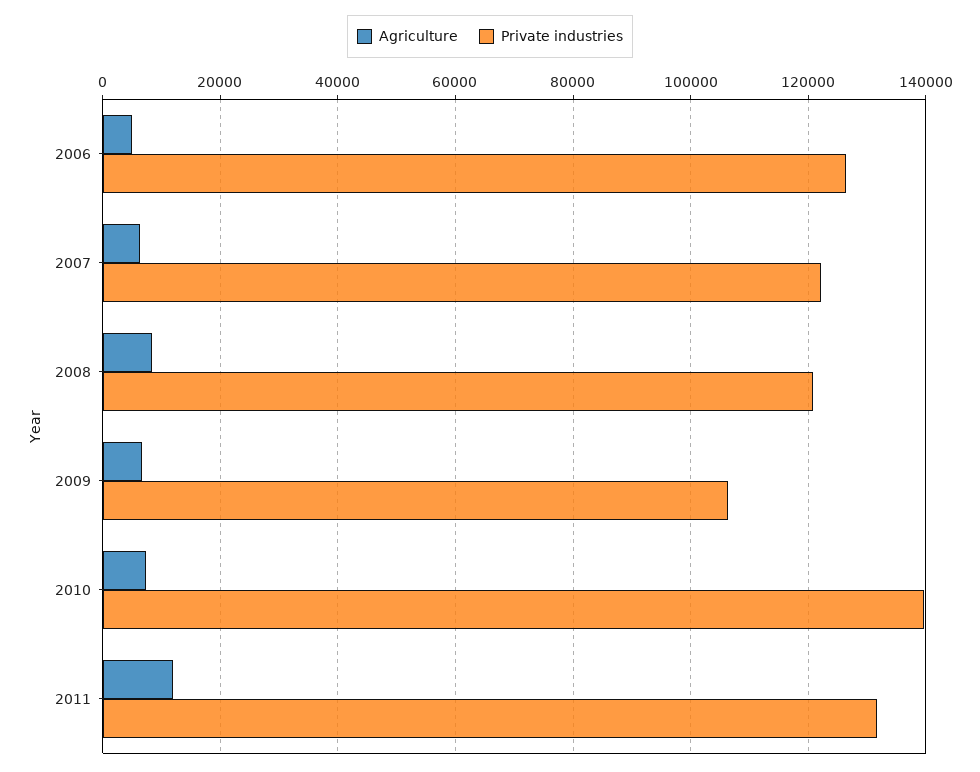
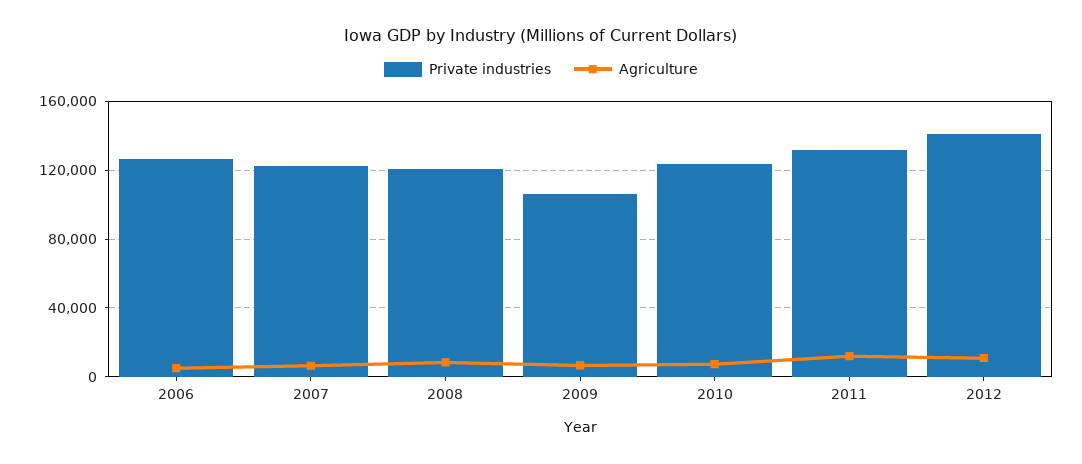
Private industries, 2010: 140000 -> 125000
Private industries, 2012: none -> 140000
Agriculture, 2012: none -> 10000

